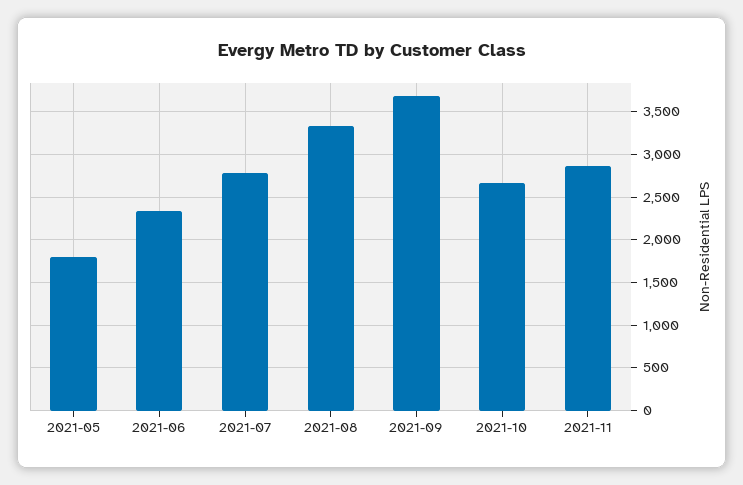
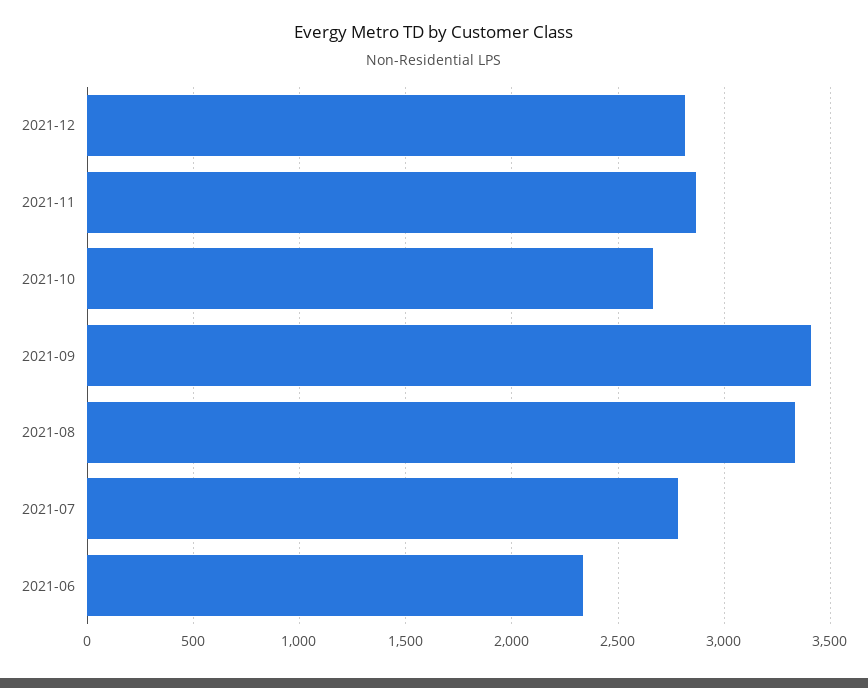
2021-05: 1800 -> none
2021-09: 3700 -> 3400
2021-12: none -> 2800

